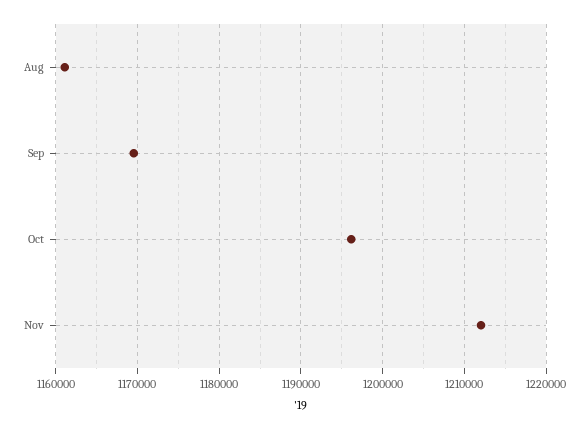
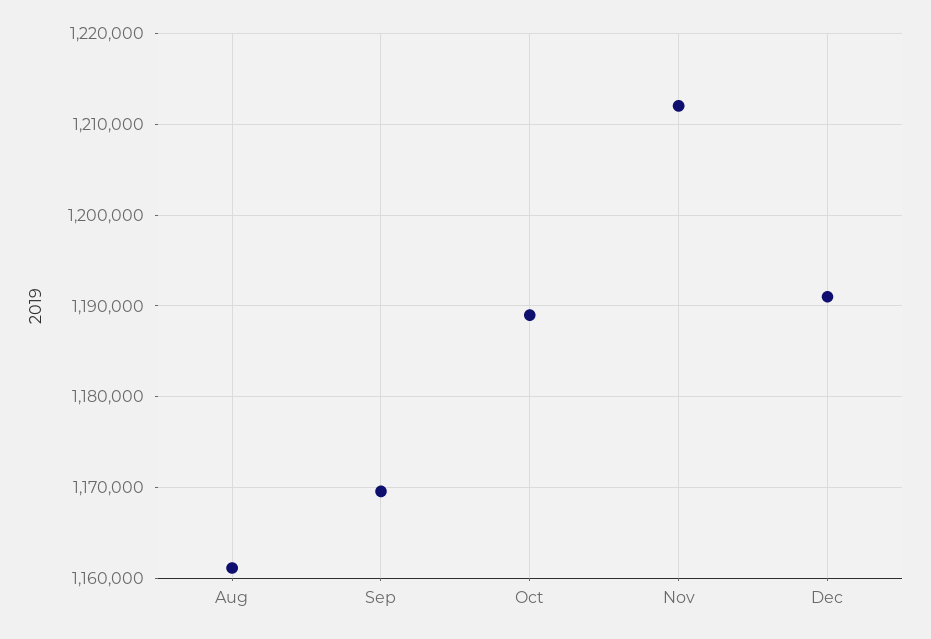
Oct: 1196000 -> 1189000
Dec: none -> 1191000

